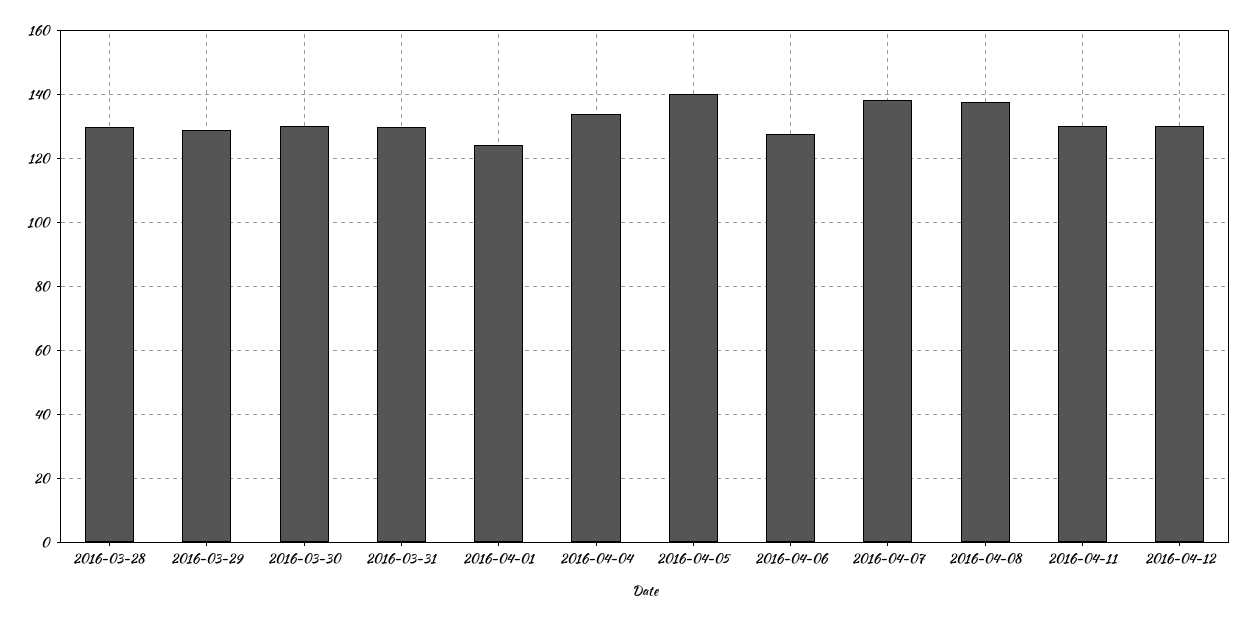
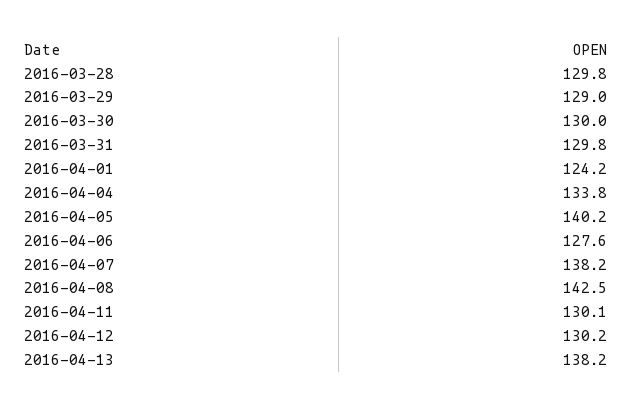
2016-04-08: 138 -> 142.5
2016-04-13: none -> 138.2

